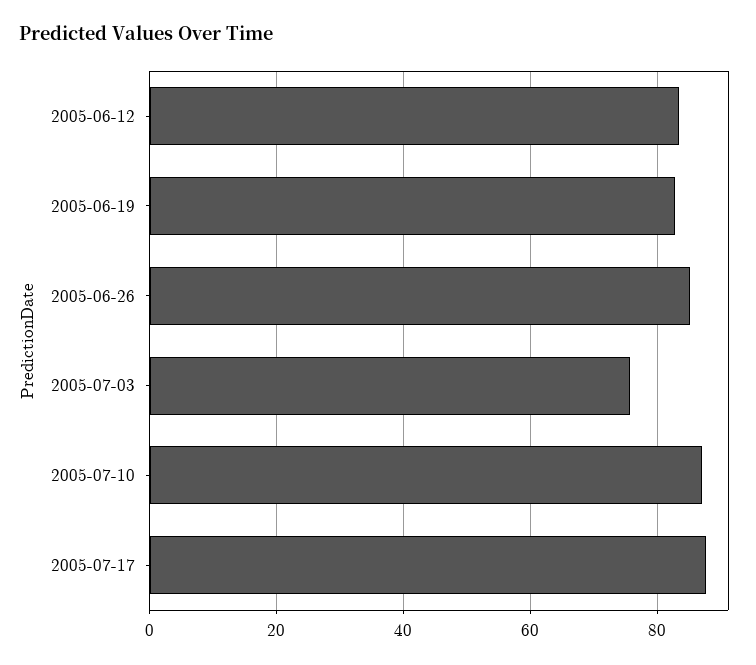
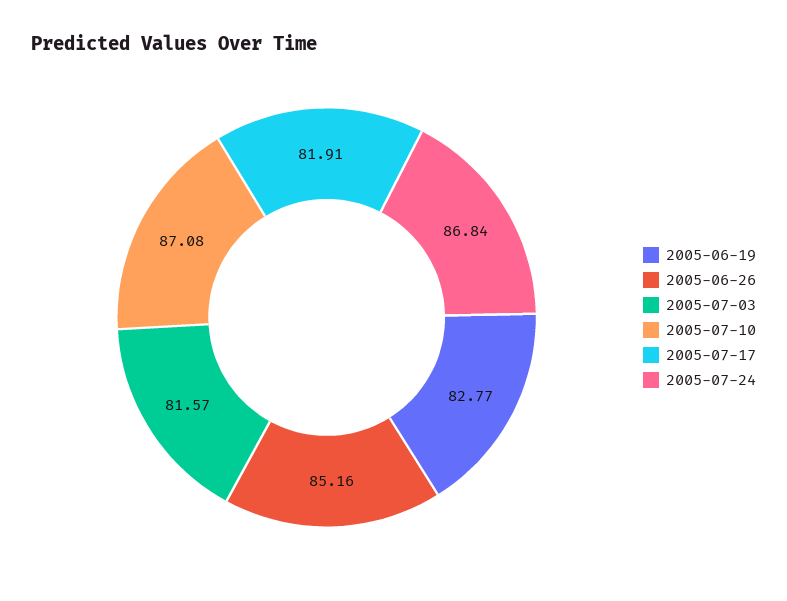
2005-06-12: 84 -> none
2005-07-03: 76 -> 81.57
2005-07-17: 88 -> 81.91
2005-07-24: none -> 86.84

